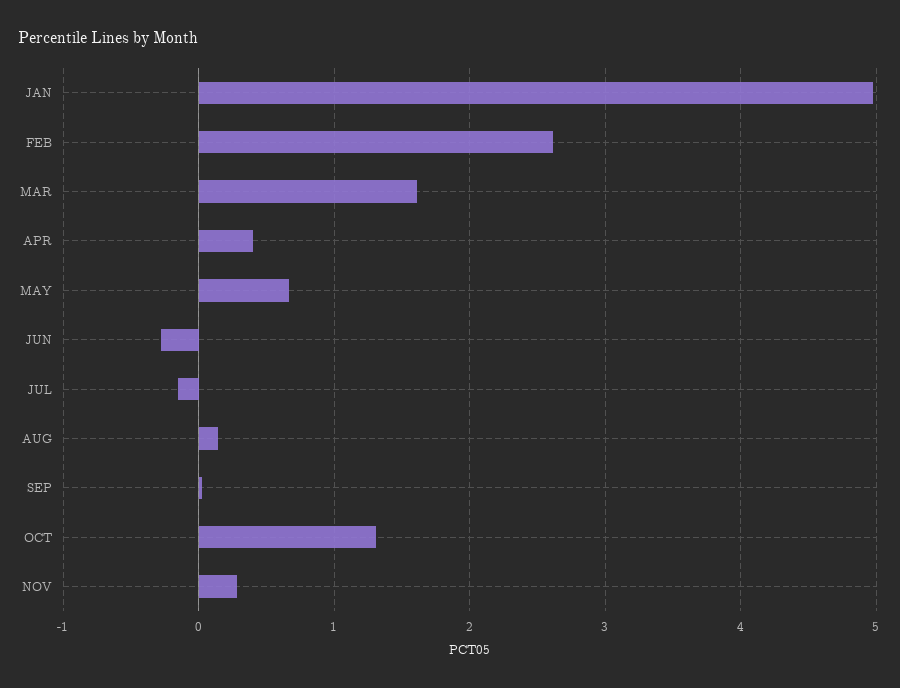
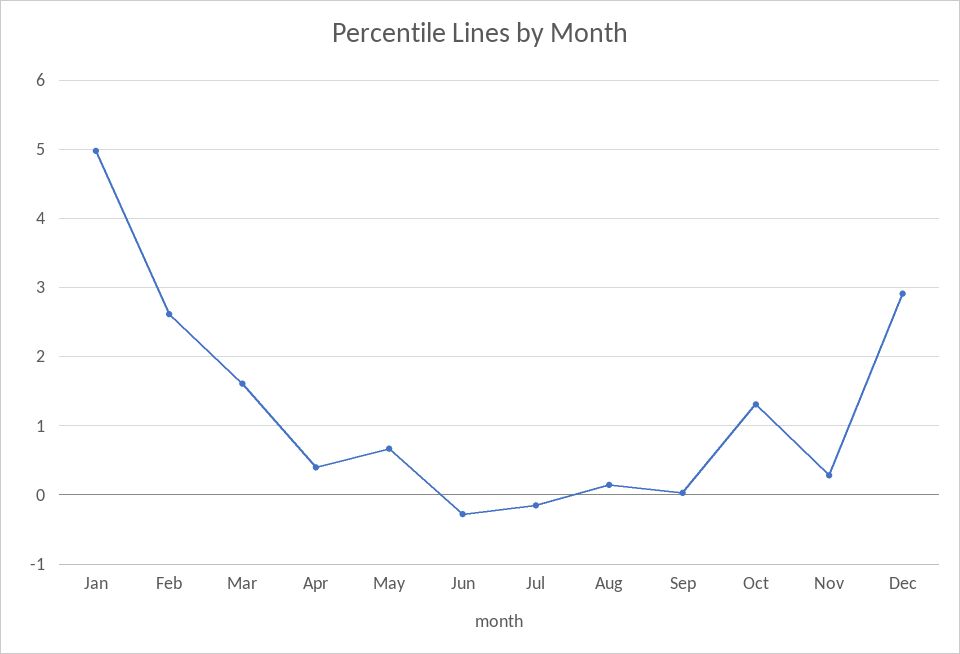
Dec: none -> 2.9

